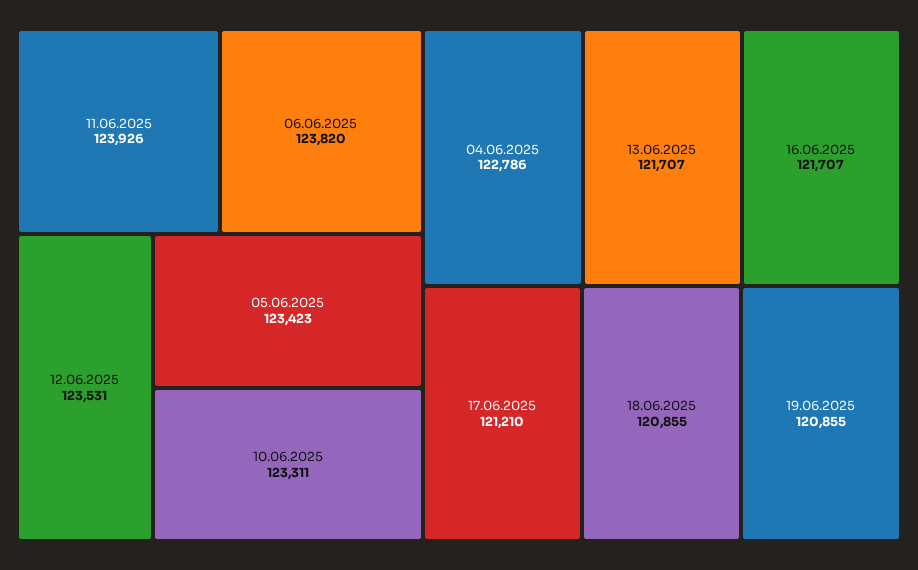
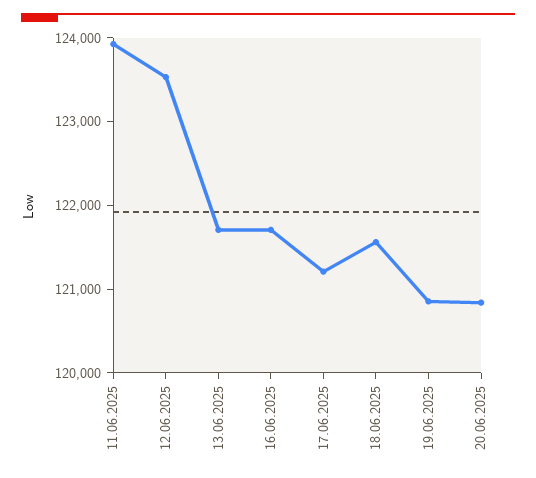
06.06.2025: 123820 -> none
05.06.2025: 123423 -> none
10.06.2025: 123311 -> none
04.06.2025: 122786 -> none
18.06.2025: 120855 -> 121600
20.06.2025: none -> 120800

